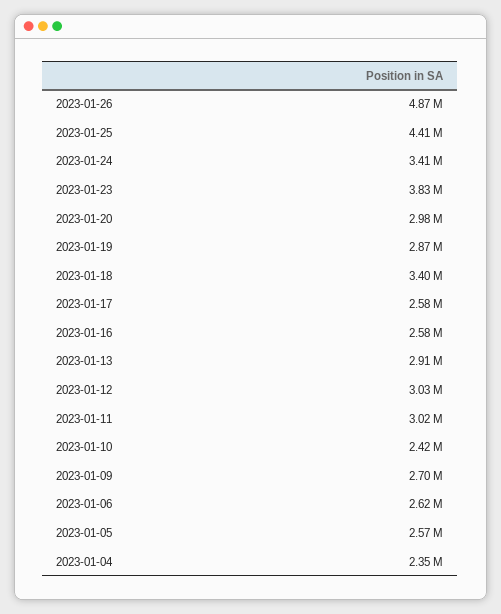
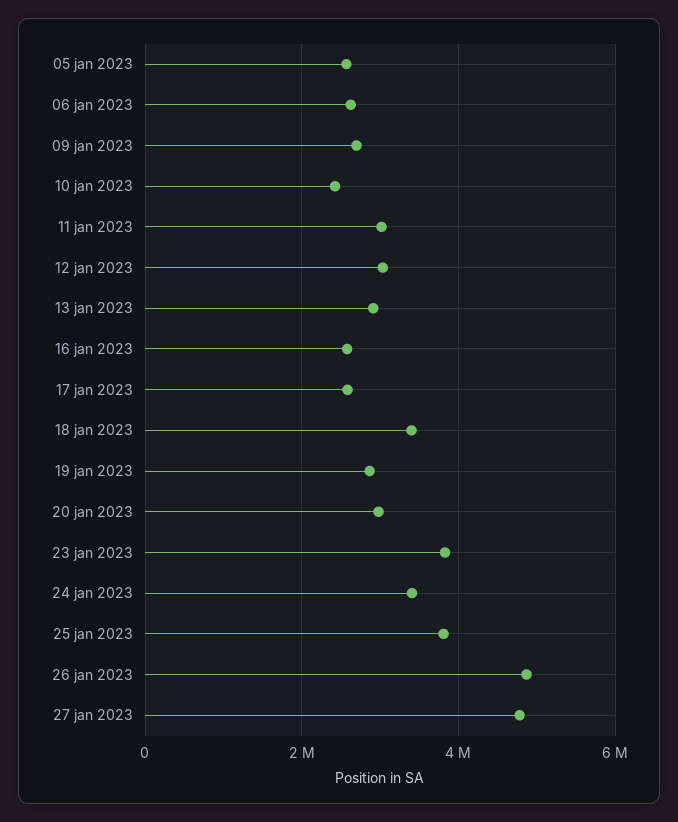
2023-01-25: 4410000 -> 3800000
2023-01-04: 2350000 -> none
27 jan 2023: none -> 4800000

